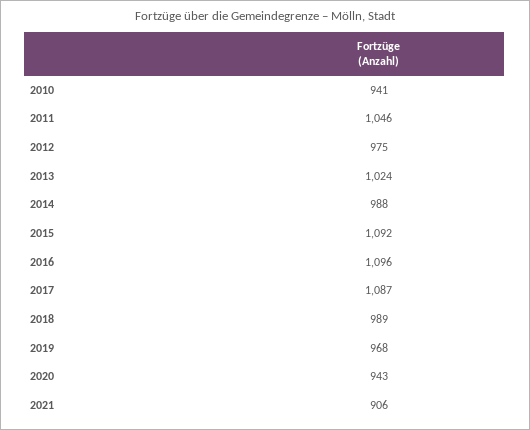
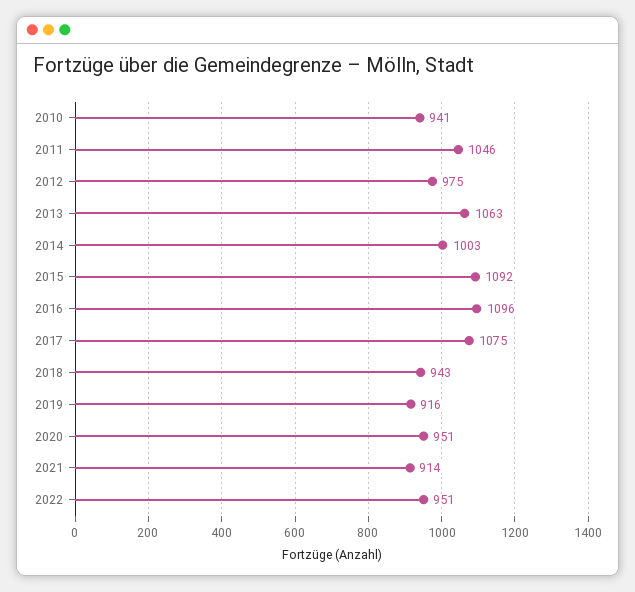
2013: 1024 -> 1063
2014: 988 -> 1003
2017: 1087 -> 1075
2018: 989 -> 943
2019: 968 -> 916
2020: 943 -> 951
2021: 906 -> 914
2022: none -> 951

